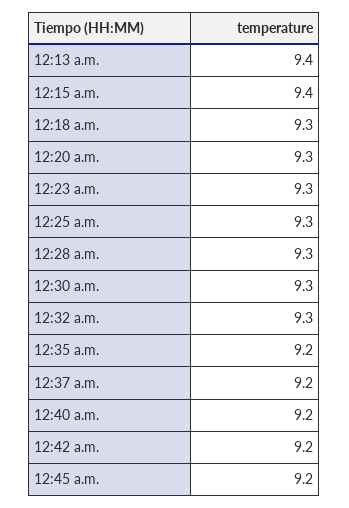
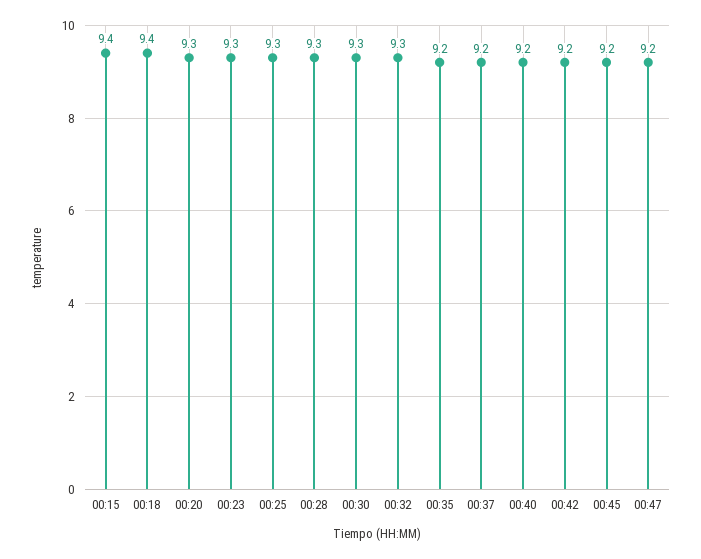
12:13 a.m.: 9.4 -> none
12:18 a.m.: 9.3 -> 9.4
00:47: none -> 9.2

